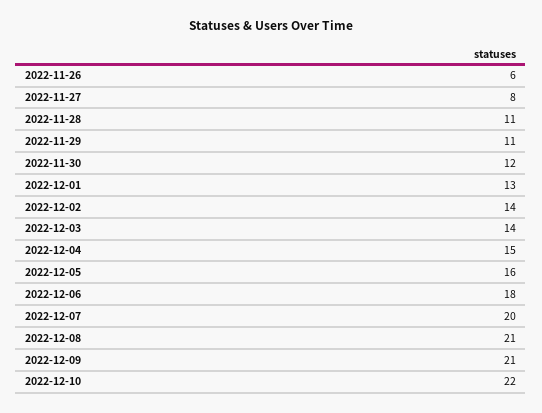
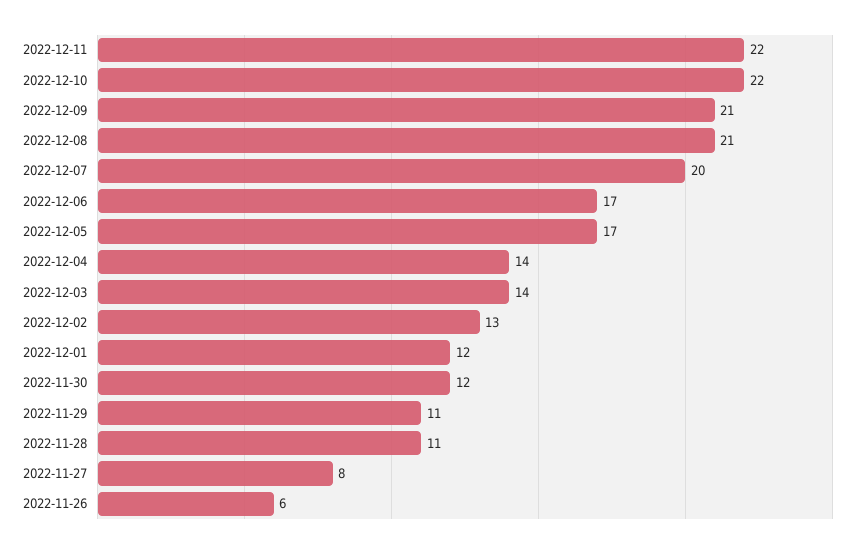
2022-12-01: 13 -> 12
2022-12-02: 14 -> 13
2022-12-04: 15 -> 14
2022-12-05: 16 -> 17
2022-12-06: 18 -> 17
2022-12-11: none -> 22

